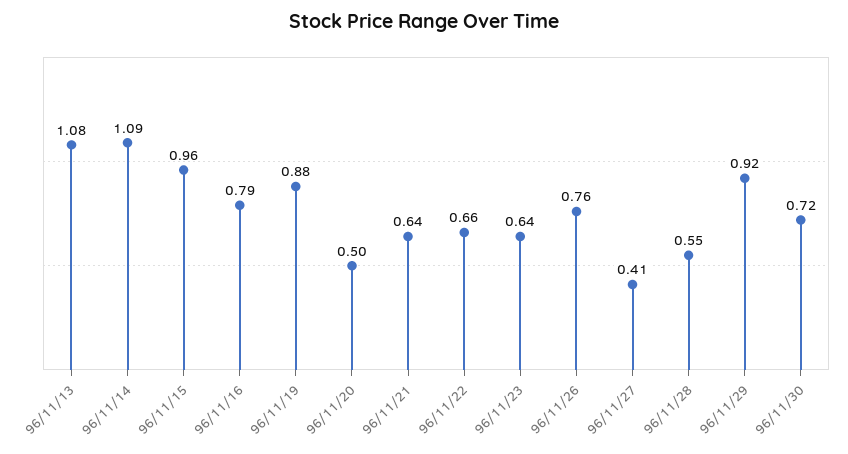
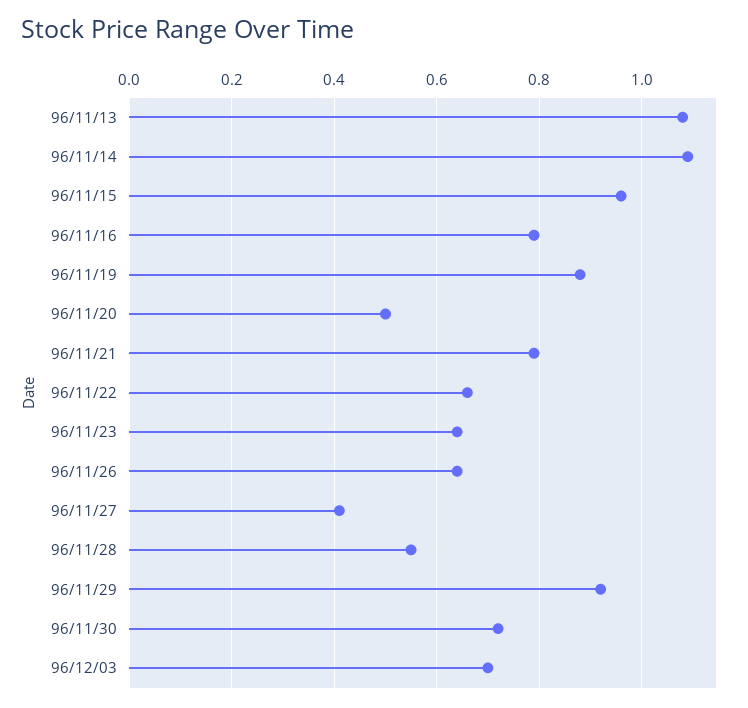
96/11/21: 0.64 -> 0.8
96/11/26: 0.76 -> 0.65
96/12/03: none -> 0.7

